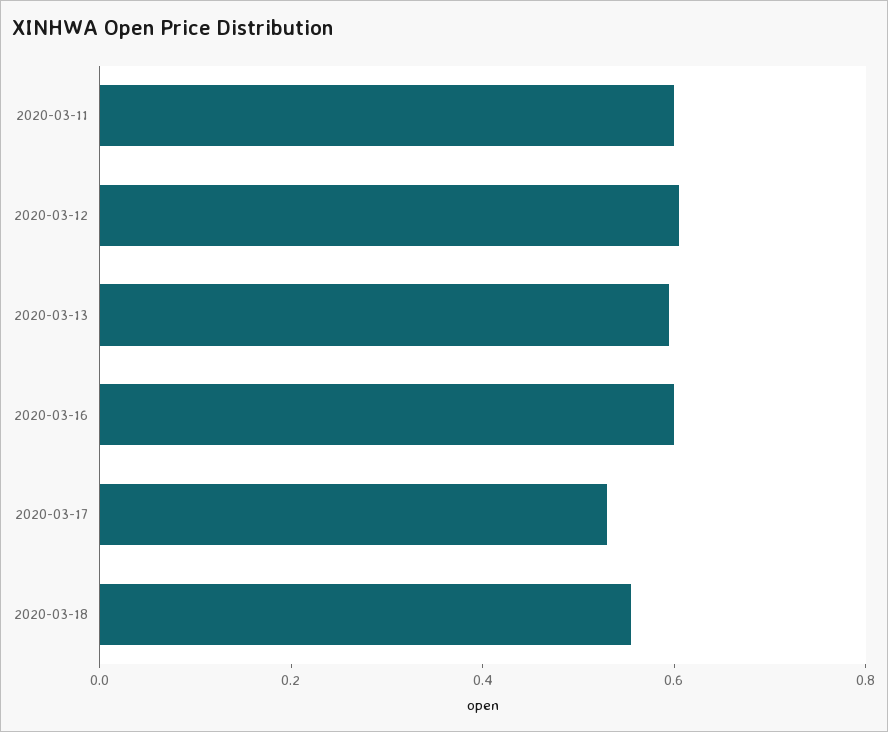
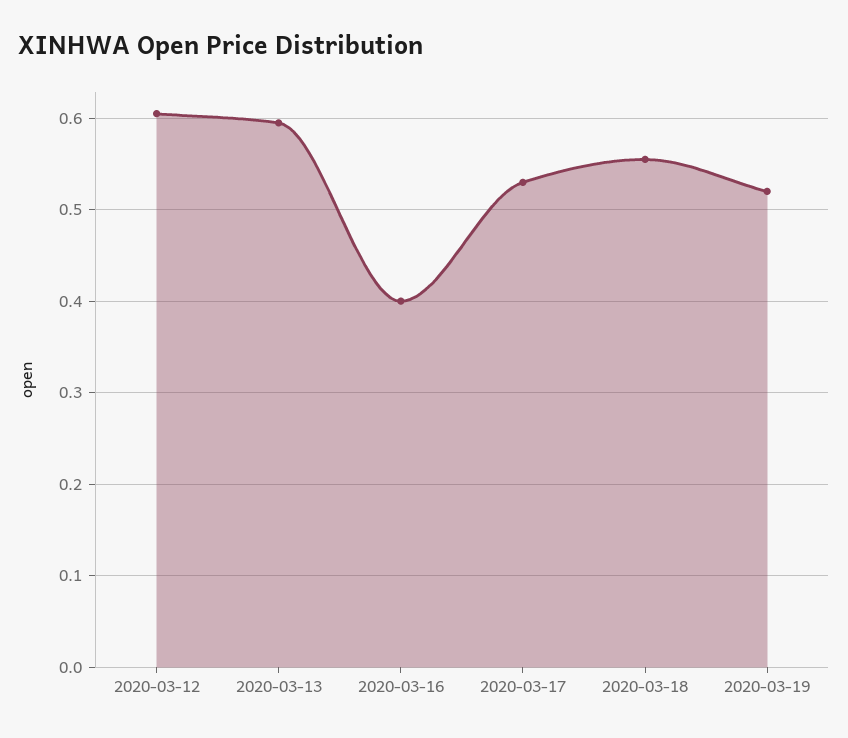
2020-03-11: 0.6 -> none
2020-03-16: 0.6 -> 0.4
2020-03-19: none -> 0.52

